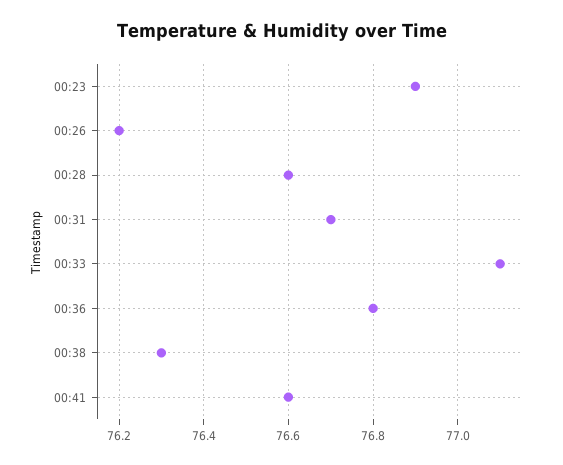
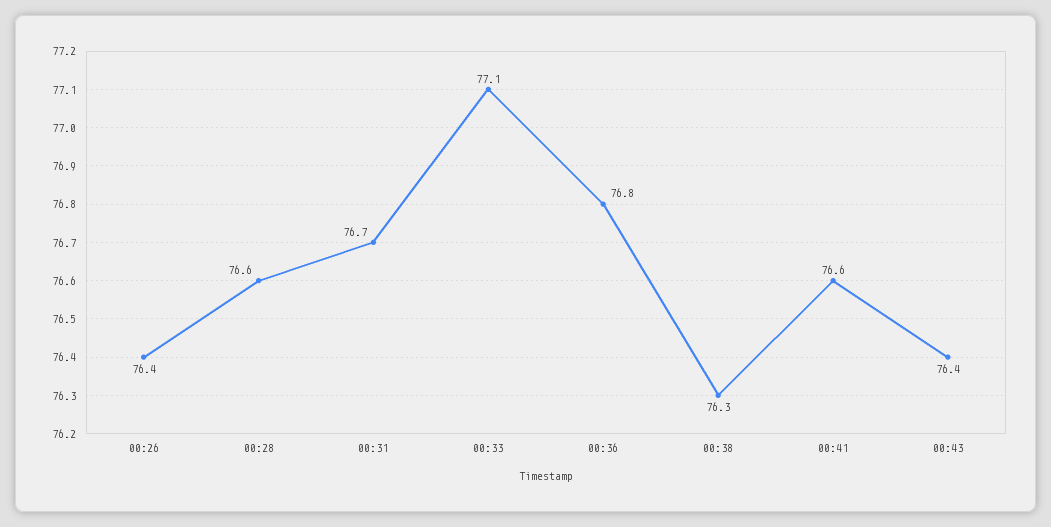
00:23: 76.9 -> none
00:26: 76.2 -> 76.4
00:43: none -> 76.4

